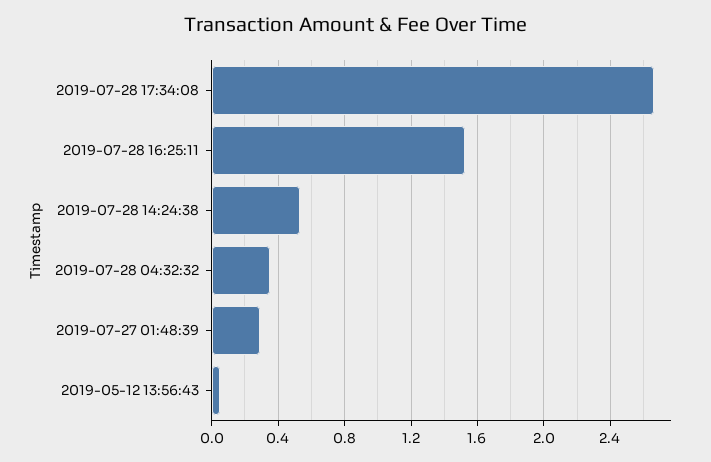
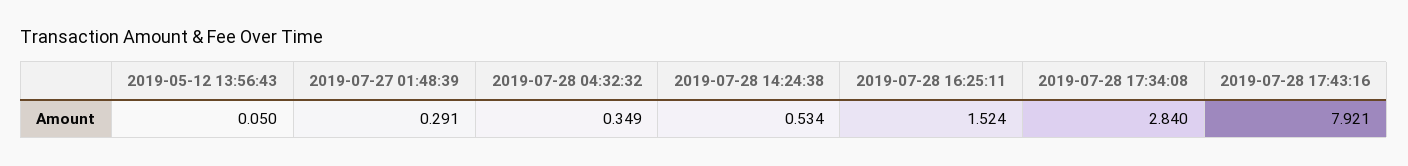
2019-07-28 17:34:08: 2.65 -> 2.84
2019-07-28 17:43:16: none -> 7.921

